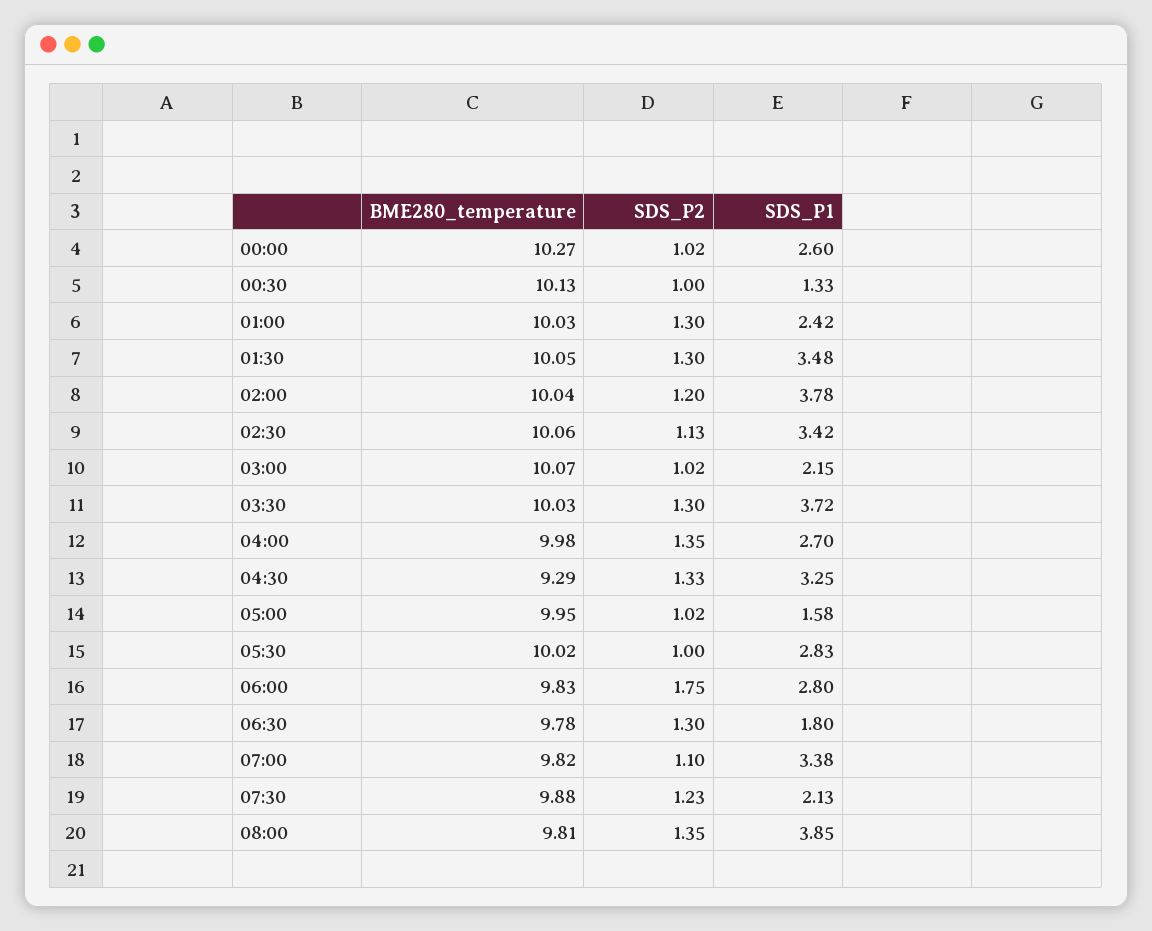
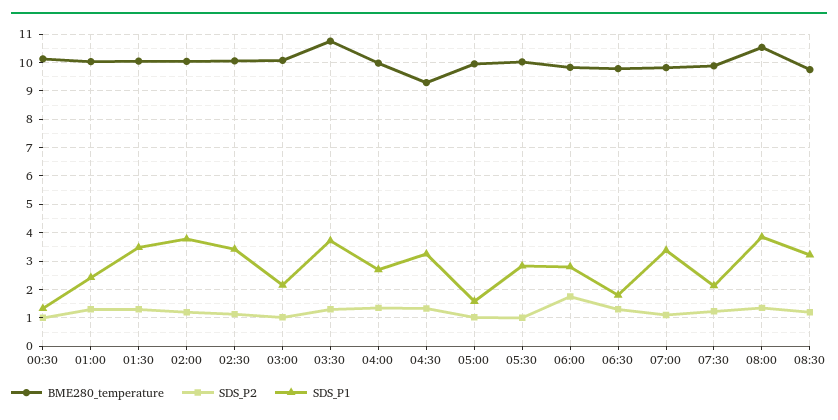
BME280_temperature, 00:00: 10.27 -> none
SDS_P2, 00:00: 1.02 -> none
SDS_P1, 00:00: 2.6 -> none
BME280_temperature, 03:30: 10.03 -> 10.75
BME280_temperature, 08:00: 9.81 -> 10.5
BME280_temperature, 08:30: none -> 9.75
SDS_P2, 08:30: none -> 1.25
SDS_P1, 08:30: none -> 3.25

